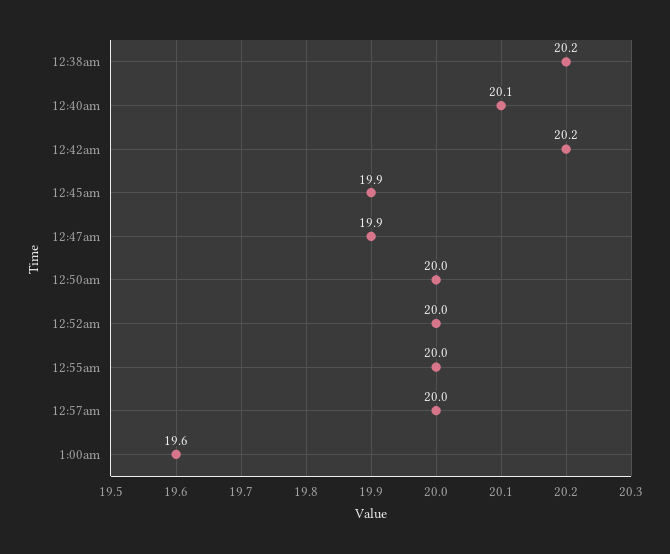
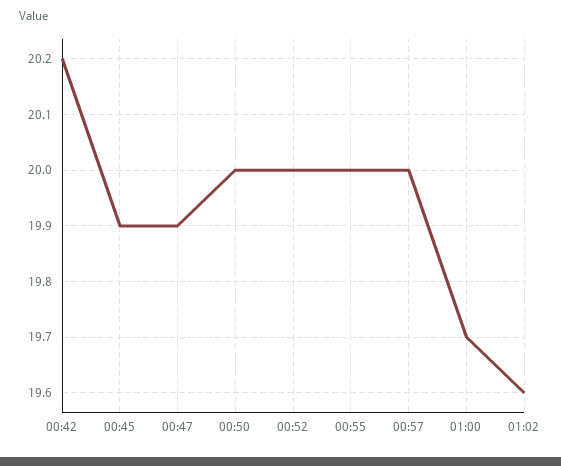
12:38am: 20.2 -> none
12:40am: 20.1 -> none
1:00am: 19.6 -> 19.7
01:02: none -> 19.6

